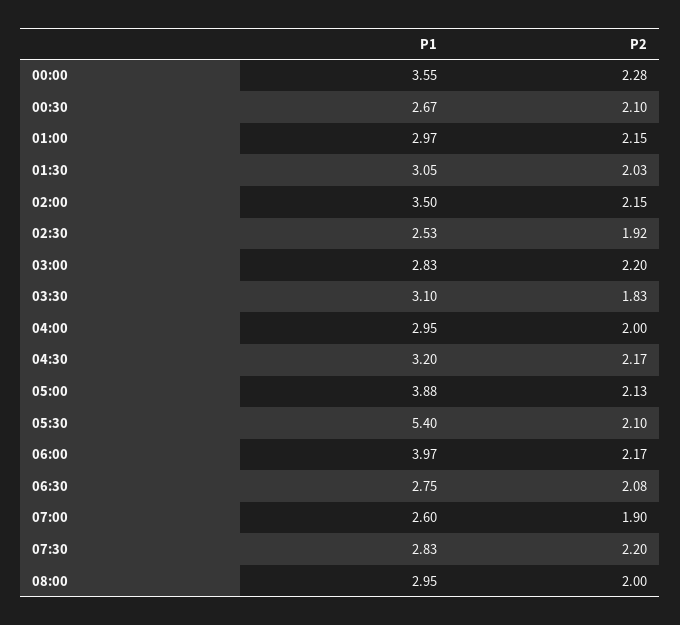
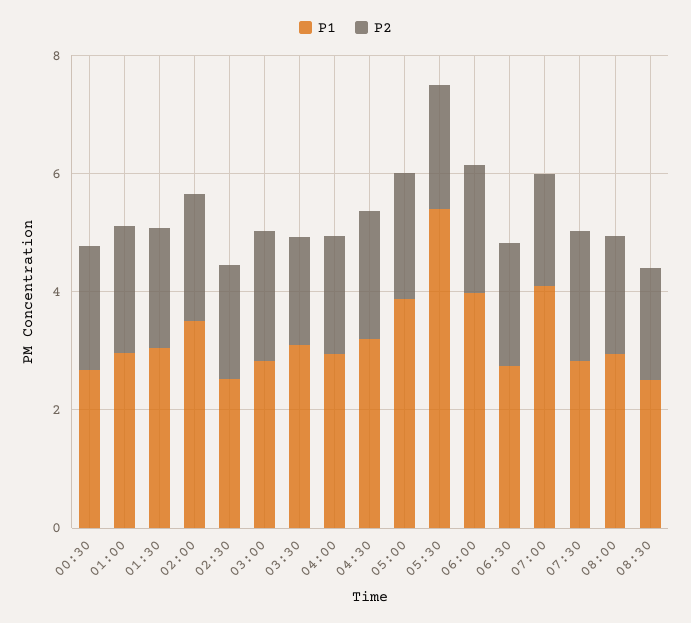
P1, 00:00: 3.55 -> none
P2, 00:00: 2.28 -> none
P1, 07:00: 2.6 -> 4
P1, 08:30: none -> 2.5
P2, 08:30: none -> 2

